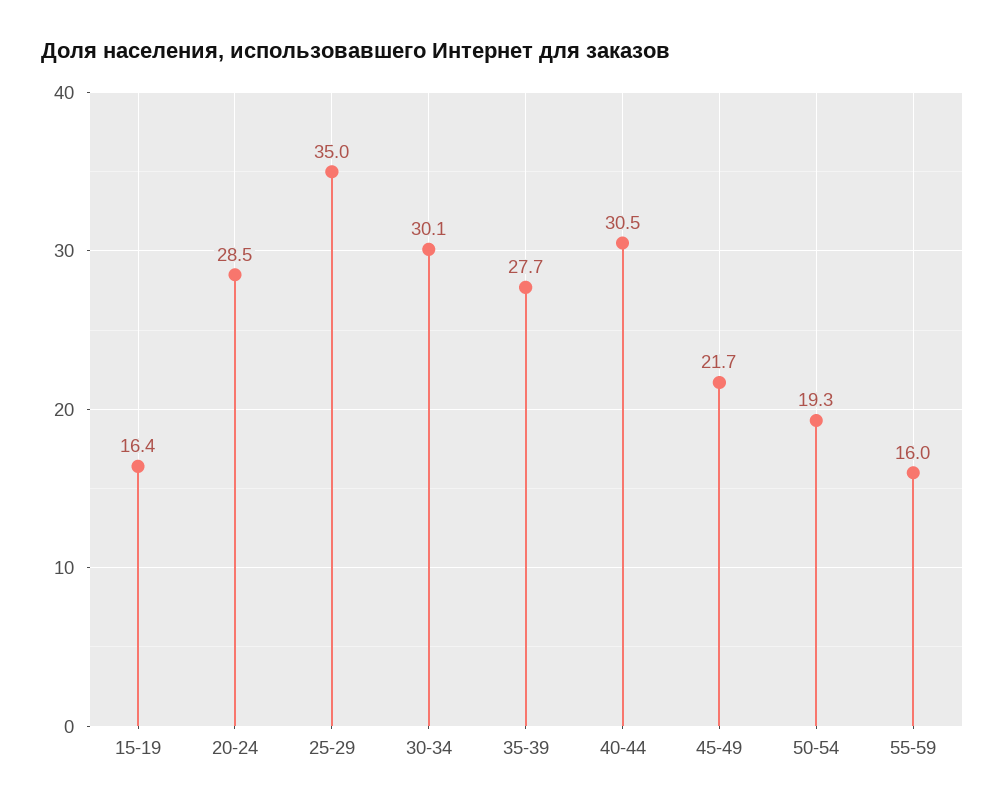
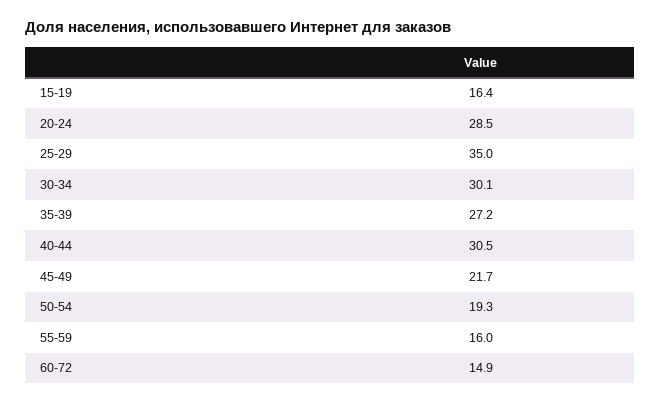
35-39: 27.7 -> 27.2
60-72: none -> 14.9

